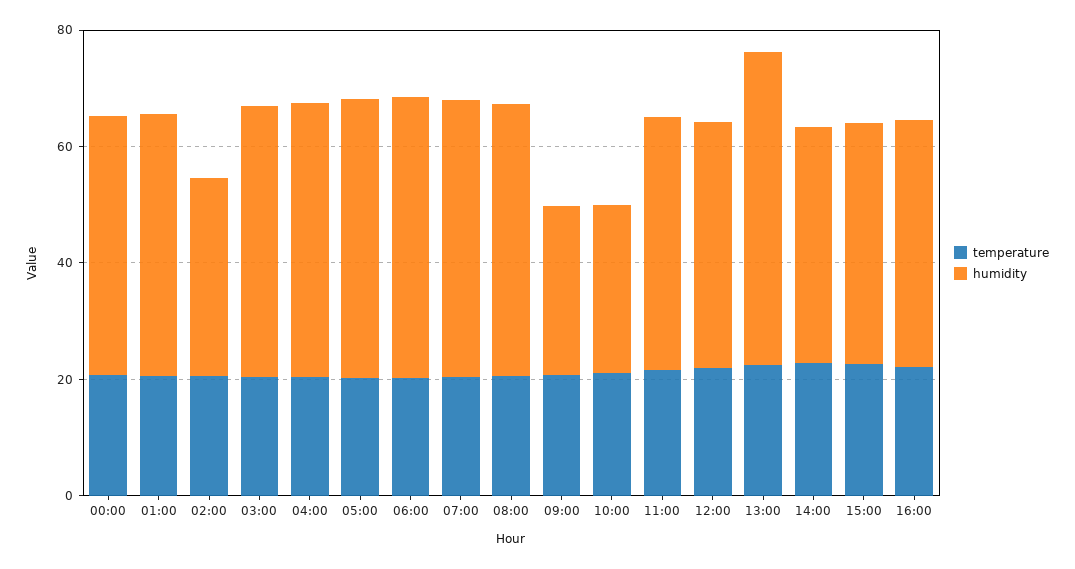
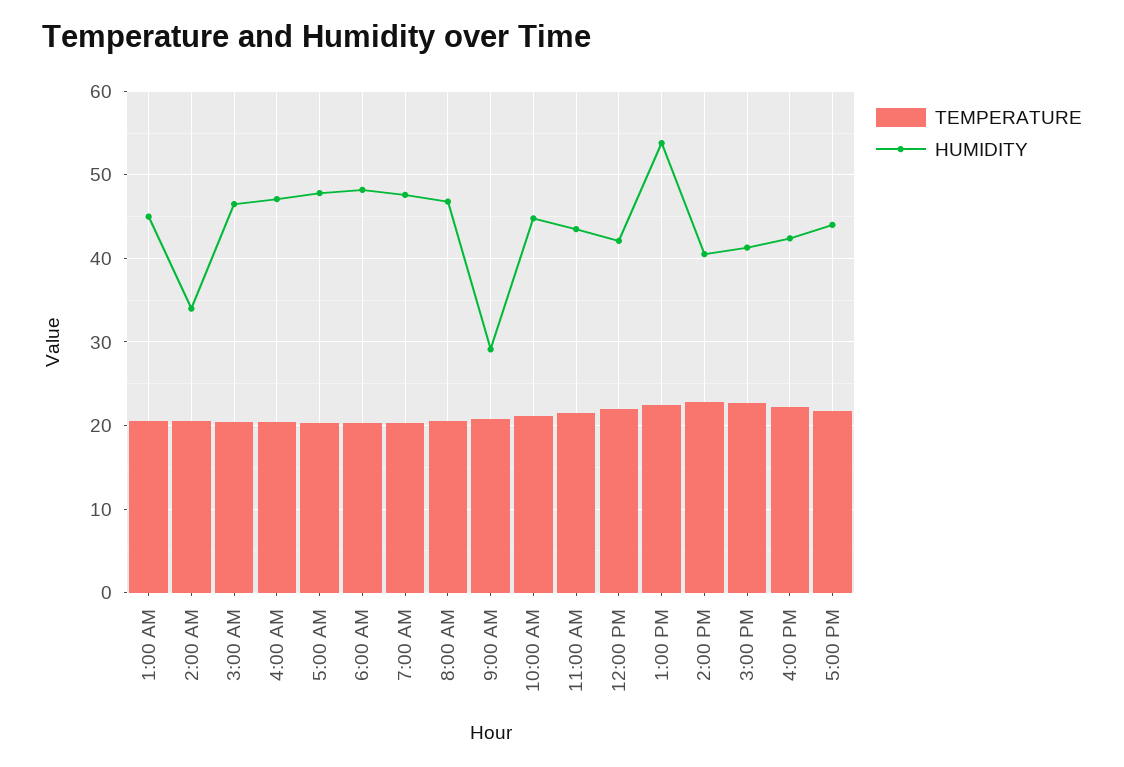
temperature, 00:00: 20 -> none
humidity, 00:00: 45 -> none
humidity, 10:00: 30 -> 45
temperature, 5:00 PM: none -> 22
humidity, 5:00 PM: none -> 44

